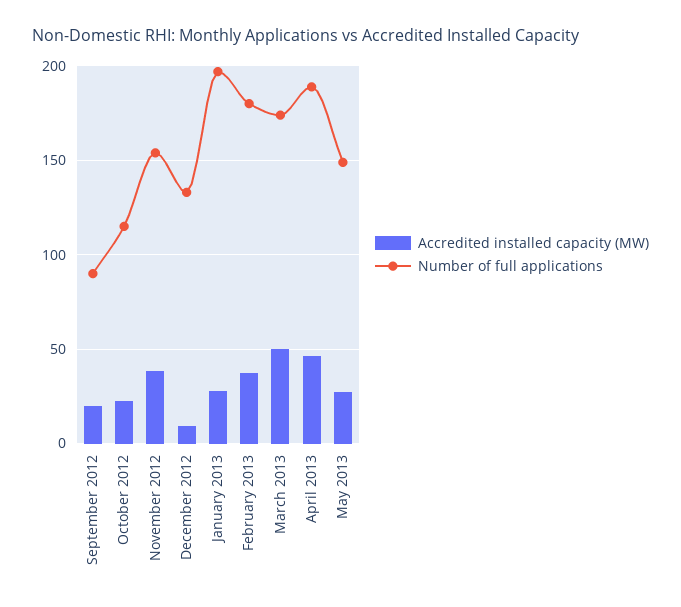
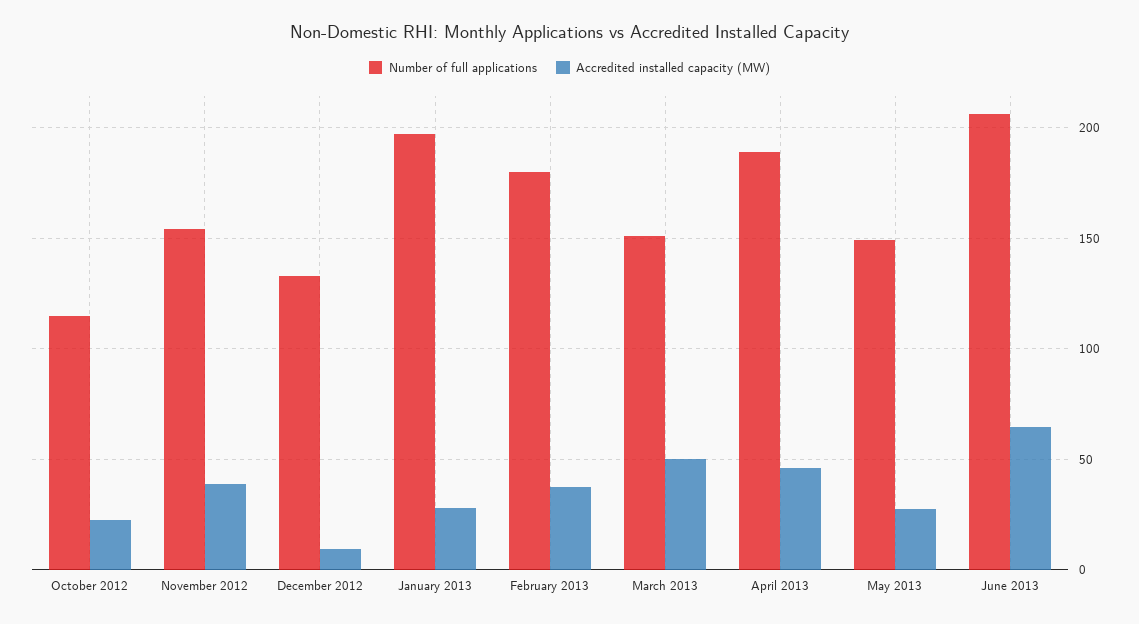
Accredited installed capacity (MW), September 2012: 20 -> none
Number of full applications, September 2012: 90 -> none
Number of full applications, March 2013: 175 -> 150
Number of full applications, June 2013: none -> 205
Accredited installed capacity (MW), June 2013: none -> 65

